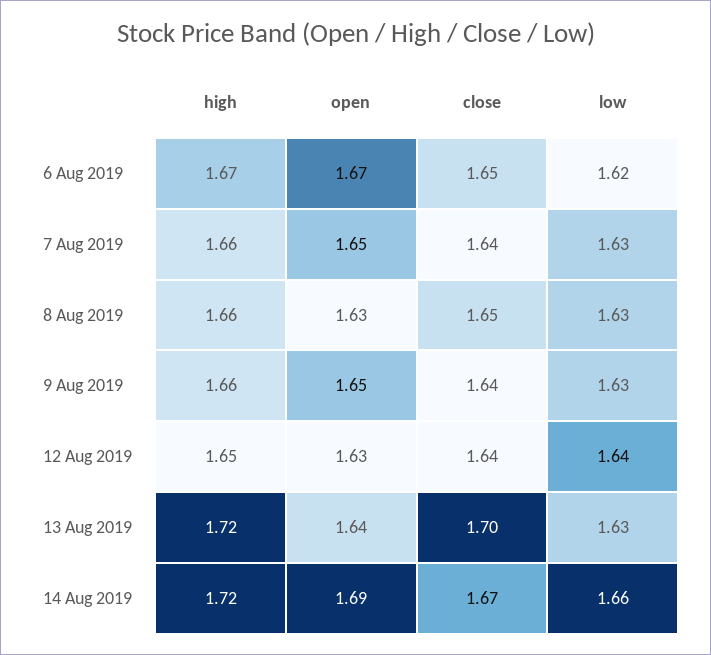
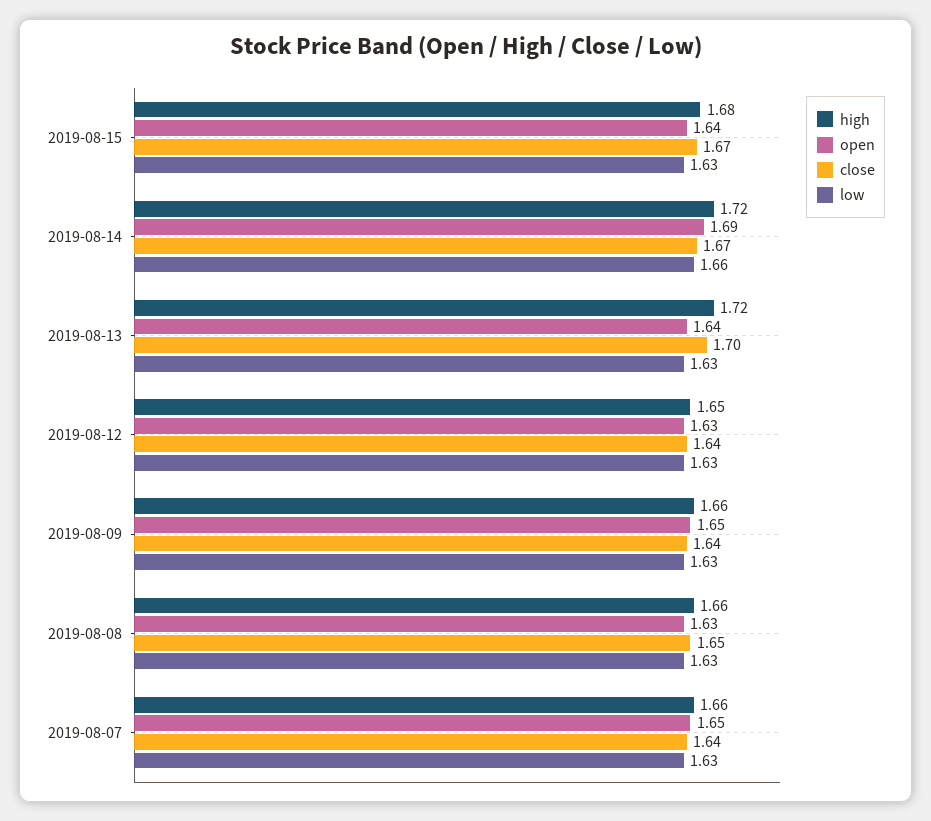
high, 6 Aug 2019: 1.67 -> none
open, 6 Aug 2019: 1.67 -> none
close, 6 Aug 2019: 1.65 -> none
low, 6 Aug 2019: 1.62 -> none
low, 12 Aug 2019: 1.64 -> 1.63
high, 2019-08-15: none -> 1.68
open, 2019-08-15: none -> 1.64
close, 2019-08-15: none -> 1.67
low, 2019-08-15: none -> 1.63

